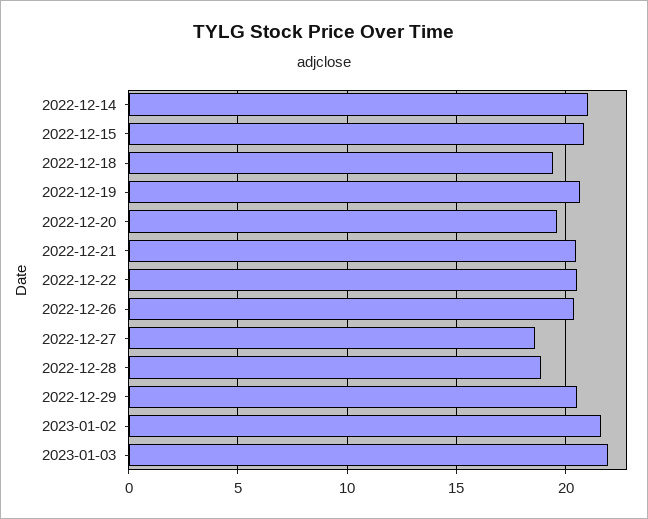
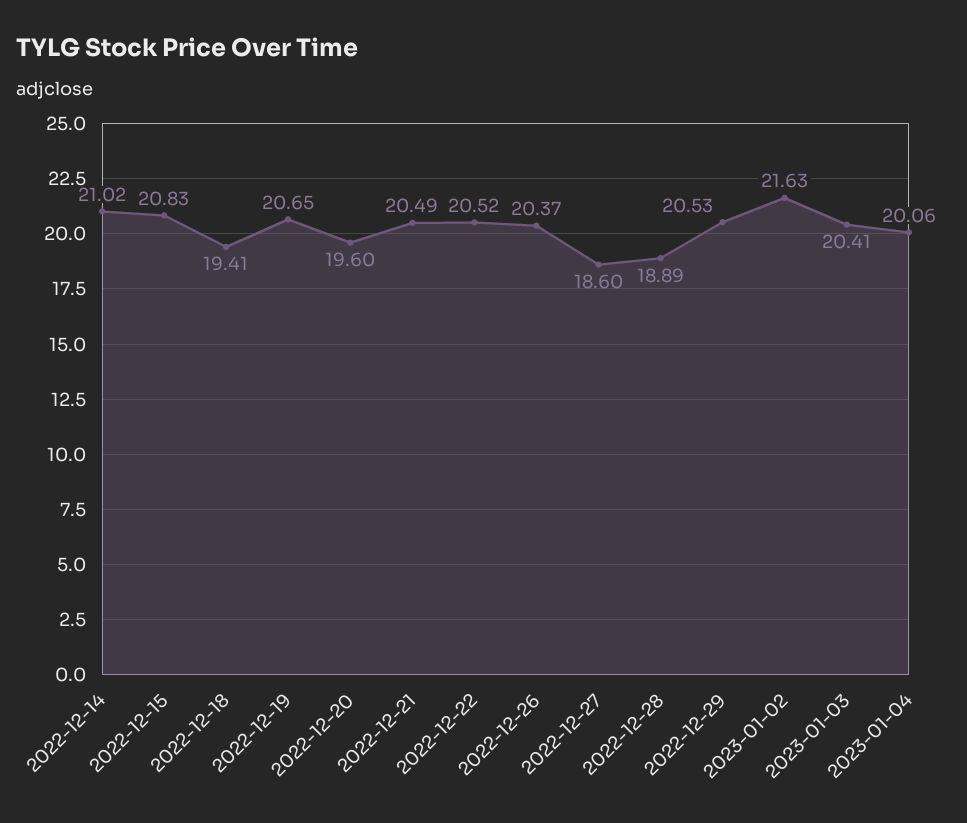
2023-01-03: 22 -> 20.41
2023-01-04: none -> 20.06

